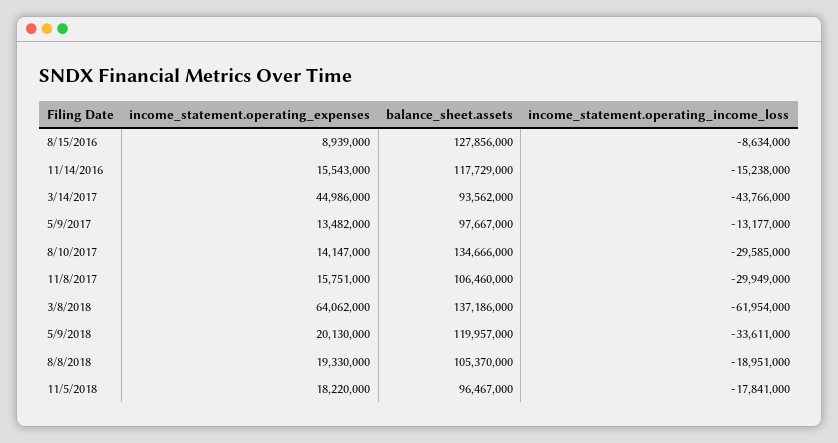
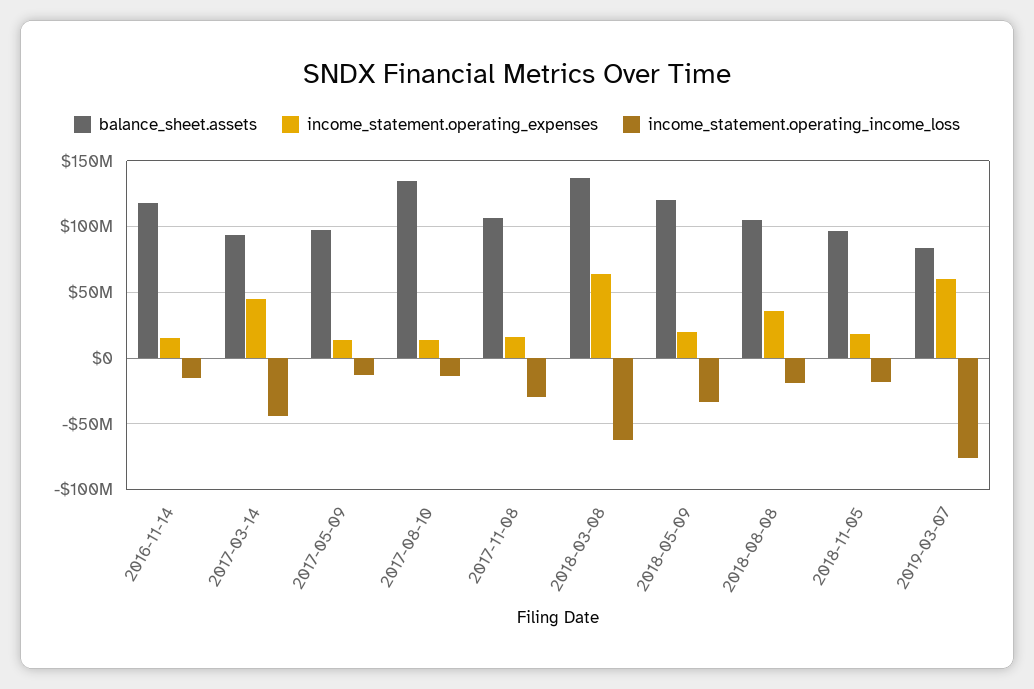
income_statement.operating_expenses, 8/15/2016: 8939000 -> none
balance_sheet.assets, 8/15/2016: 127856000 -> none
income_statement.operating_income_loss, 8/15/2016: -8634000 -> none
income_statement.operating_income_loss, 8/10/2017: -29585000 -> -15000000
income_statement.operating_expenses, 8/8/2018: 19330000 -> 35000000
balance_sheet.assets, 2019-03-07: none -> 85000000
income_statement.operating_expenses, 2019-03-07: none -> 60000000
income_statement.operating_income_loss, 2019-03-07: none -> -75000000

